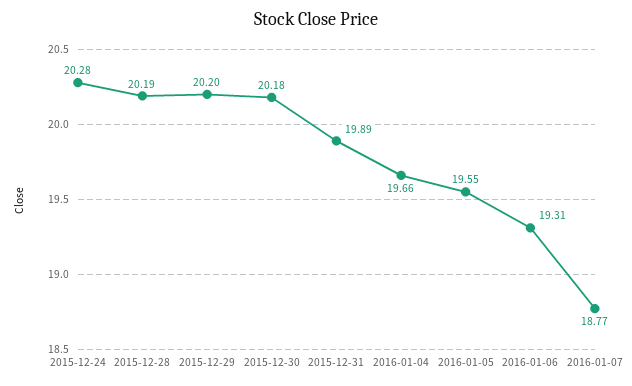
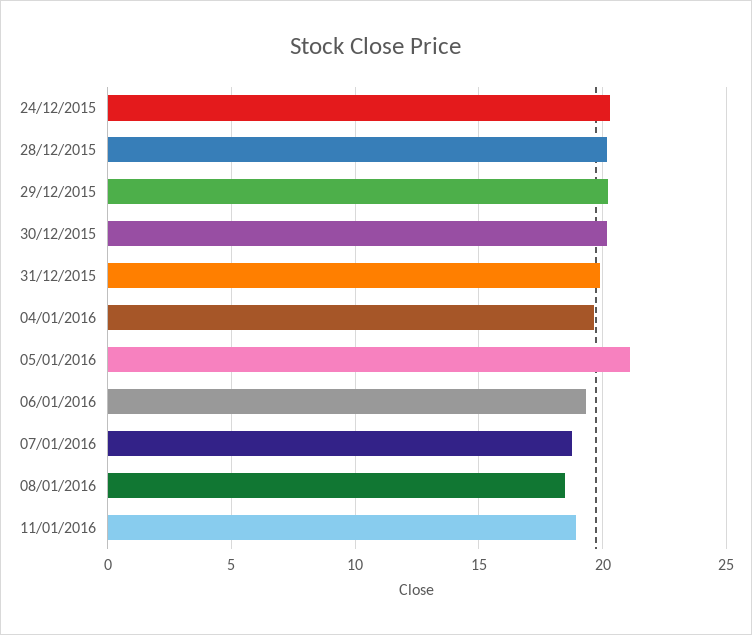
2016-01-05: 19.55 -> 21
08/01/2016: none -> 18.5
11/01/2016: none -> 19

